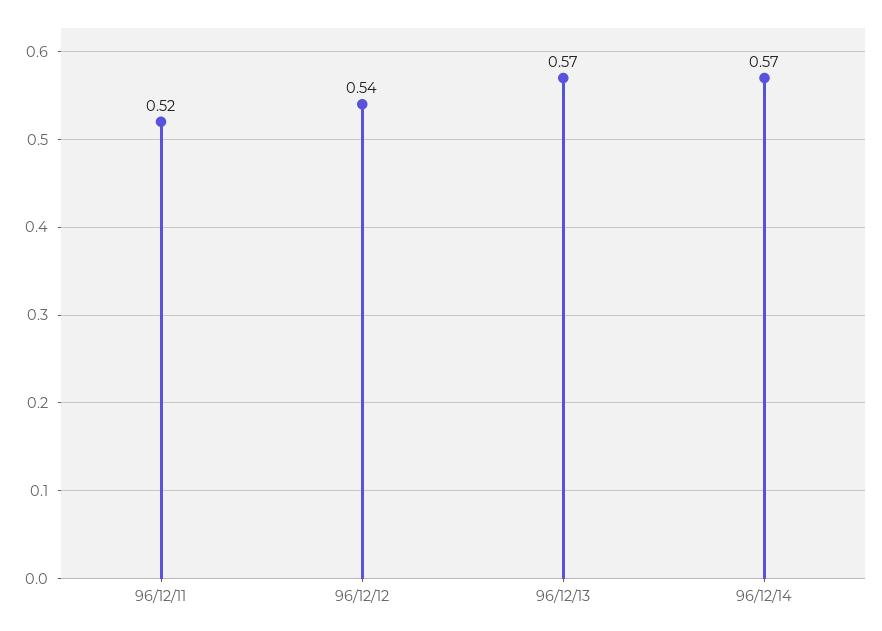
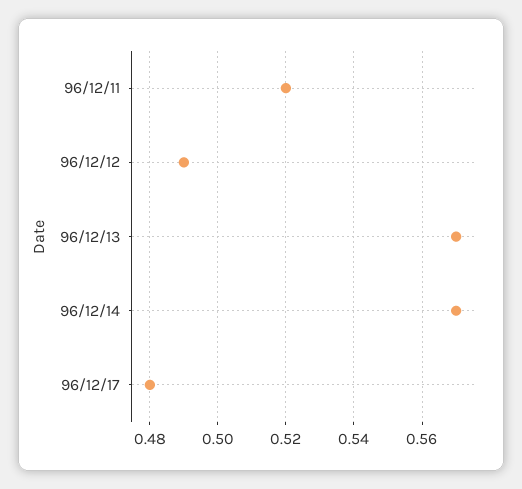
96/12/12: 0.54 -> 0.49
96/12/17: none -> 0.48

